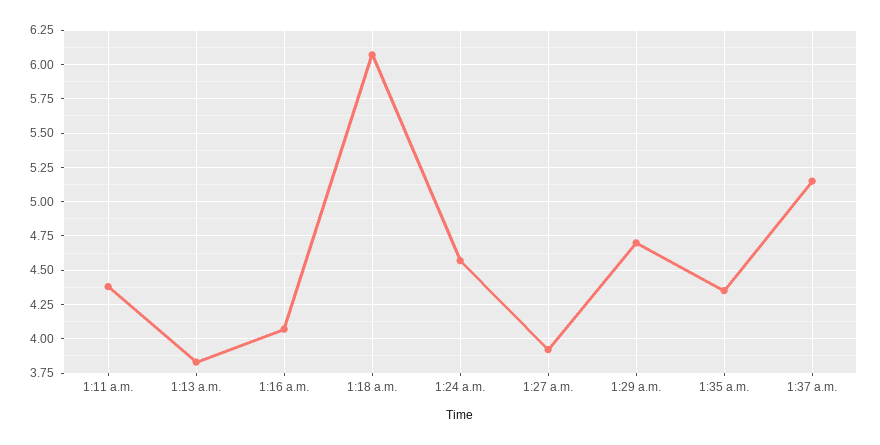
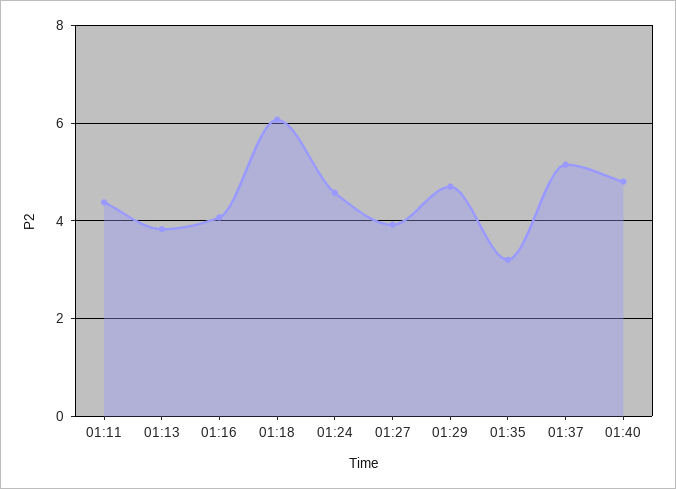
1:35 a.m.: 4.35 -> 3.2
01:40: none -> 4.8

